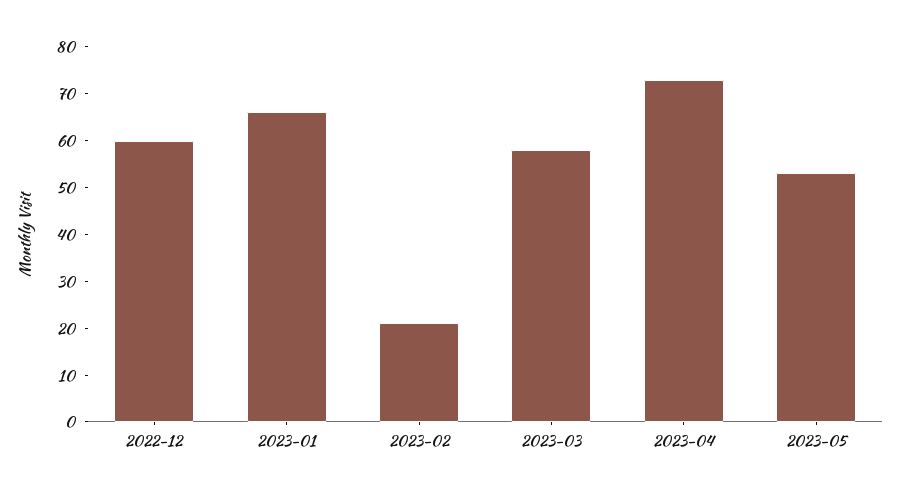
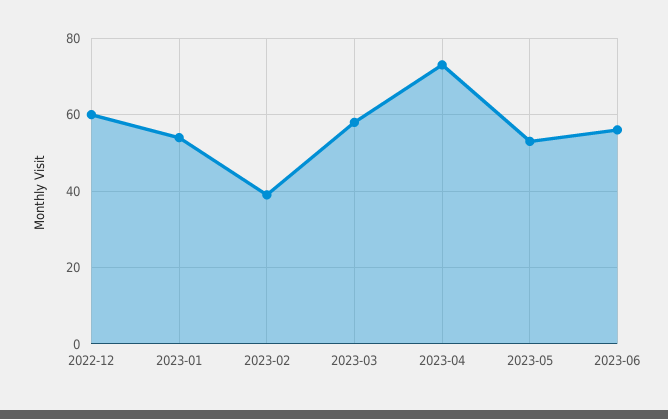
2023-01: 65 -> 55
2023-02: 20 -> 40
2023-06: none -> 55

